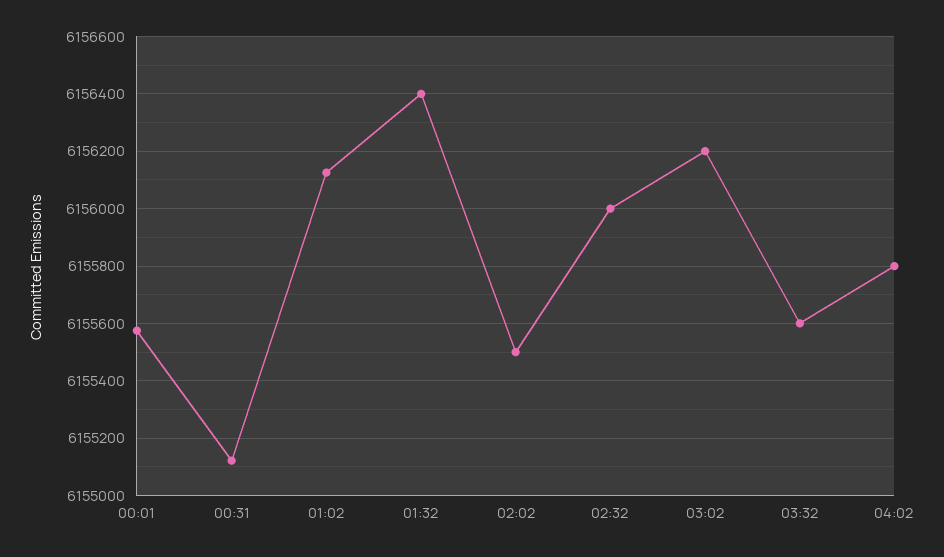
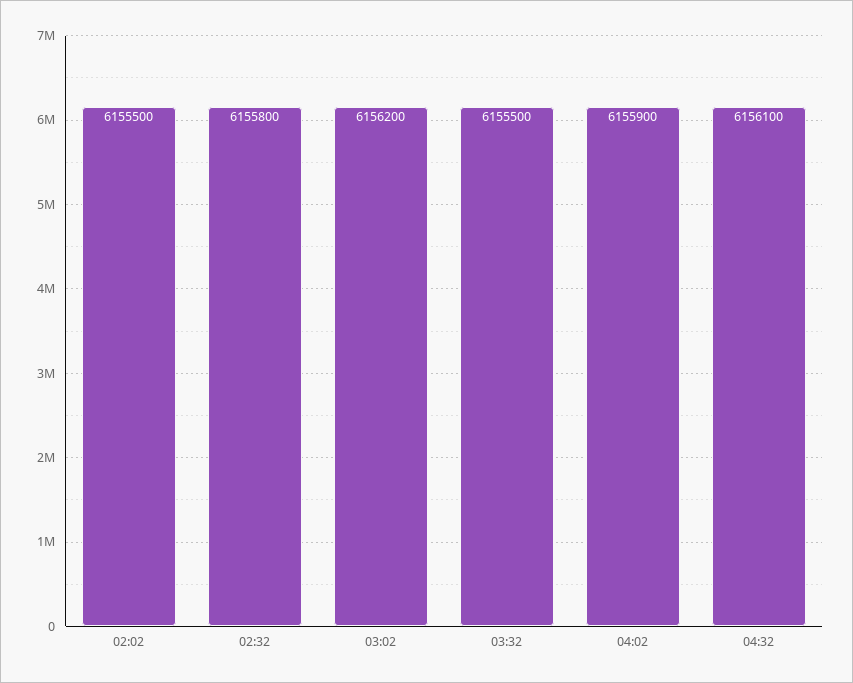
00:01: 6155575 -> none
00:31: 6155125 -> none
01:02: 6156125 -> none
01:32: 6156400 -> none
02:32: 6156000 -> 6155800
03:32: 6155600 -> 6155500
04:02: 6155800 -> 6155900
04:32: none -> 6156100

